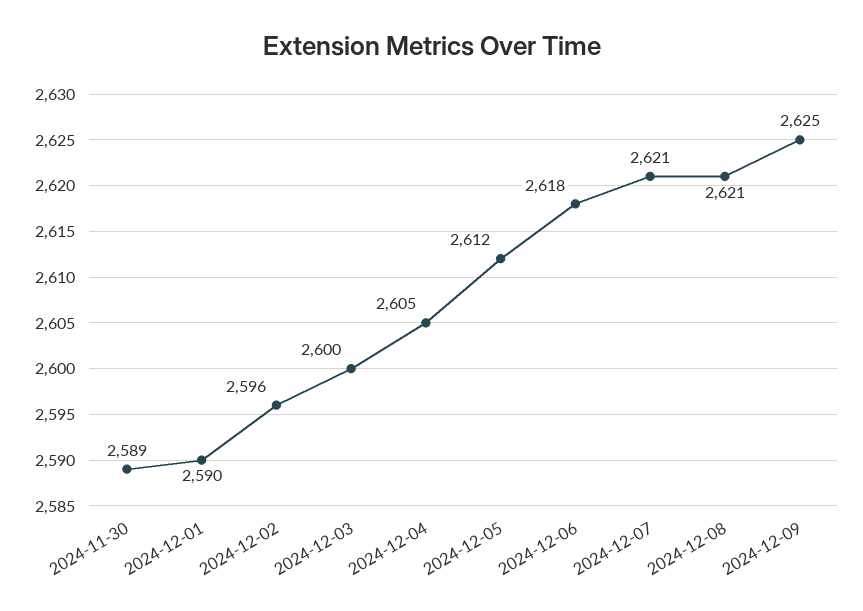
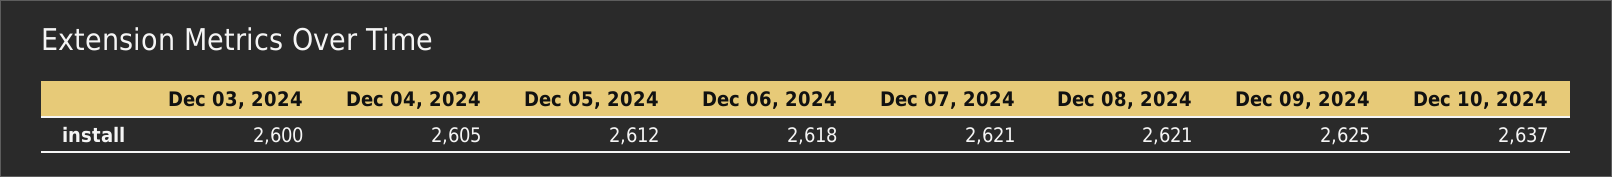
2024-11-30: 2589 -> none
2024-12-01: 2590 -> none
2024-12-02: 2596 -> none
Dec 10, 2024: none -> 2637

